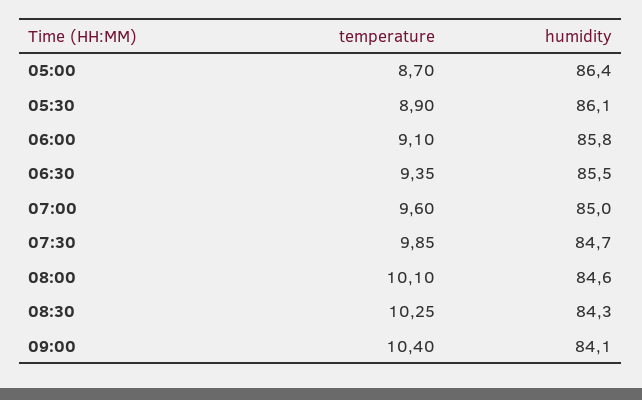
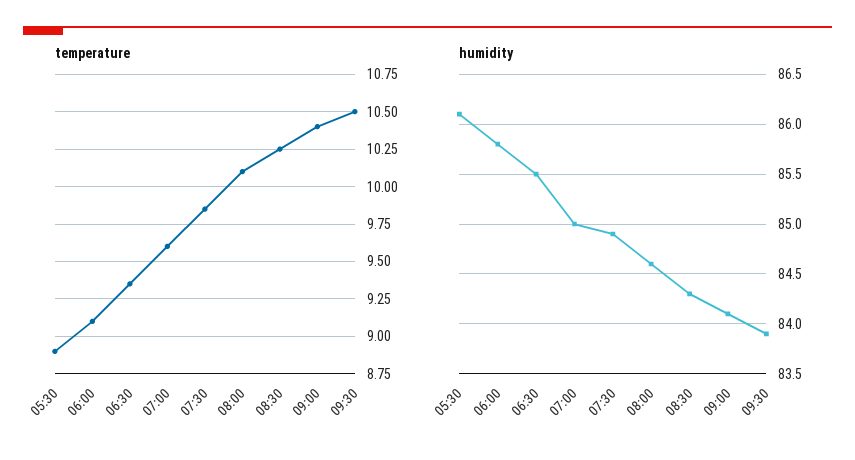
temperature, 05:00: 8.7 -> none
humidity, 05:00: 86.4 -> none
humidity, 07:30: 84.7 -> 84.9
temperature, 09:30: none -> 10.5
humidity, 09:30: none -> 83.9

